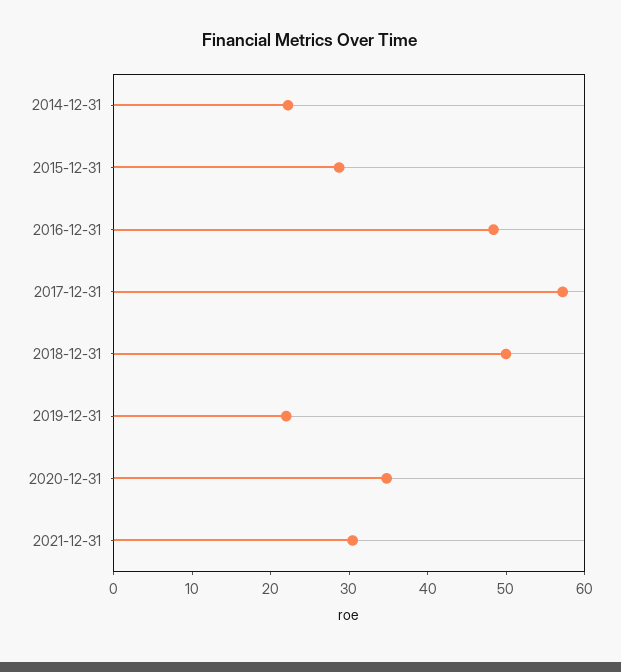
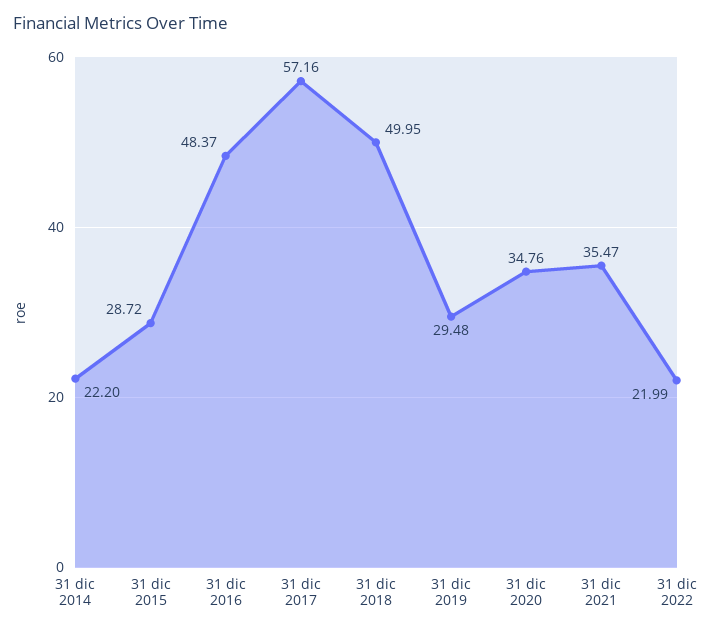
2019-12-31: 22 -> 29.48
2021-12-31: 30 -> 35.47
31 dic 2022: none -> 21.99

